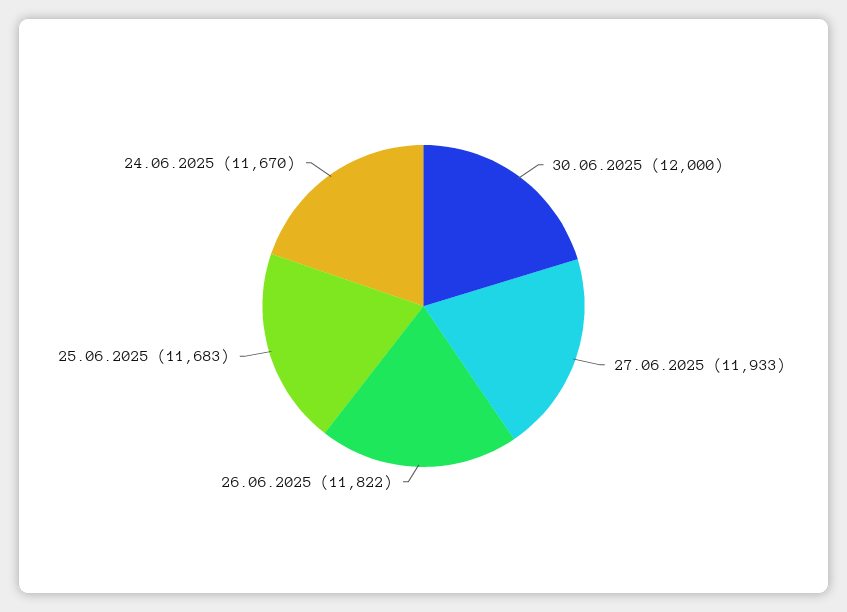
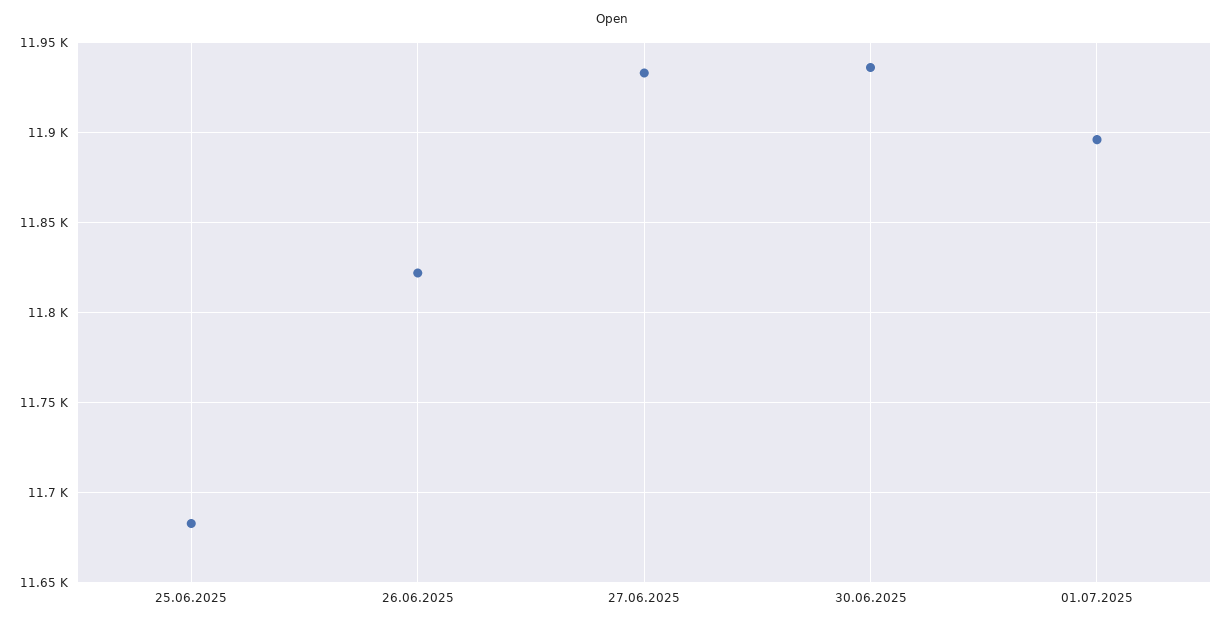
30.06.2025: 12000 -> 11935
24.06.2025: 11670 -> none
01.07.2025: none -> 11895

